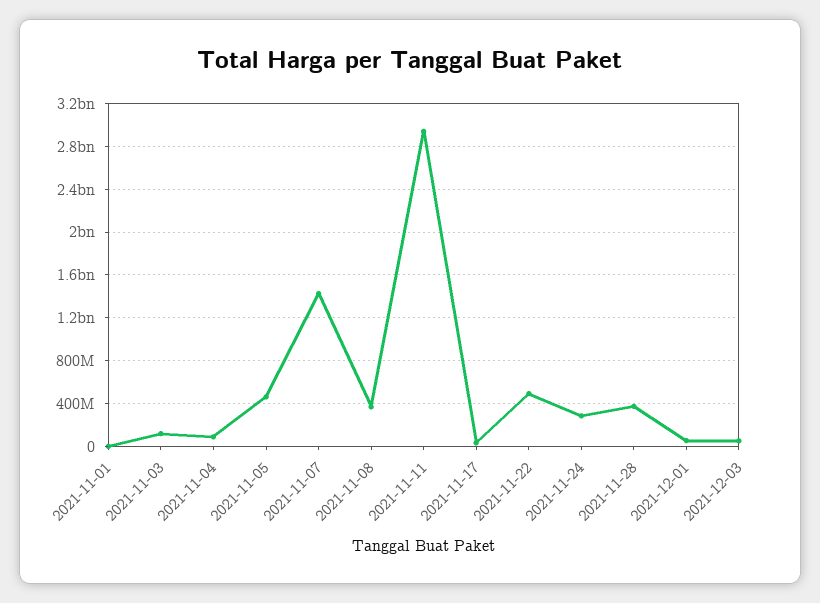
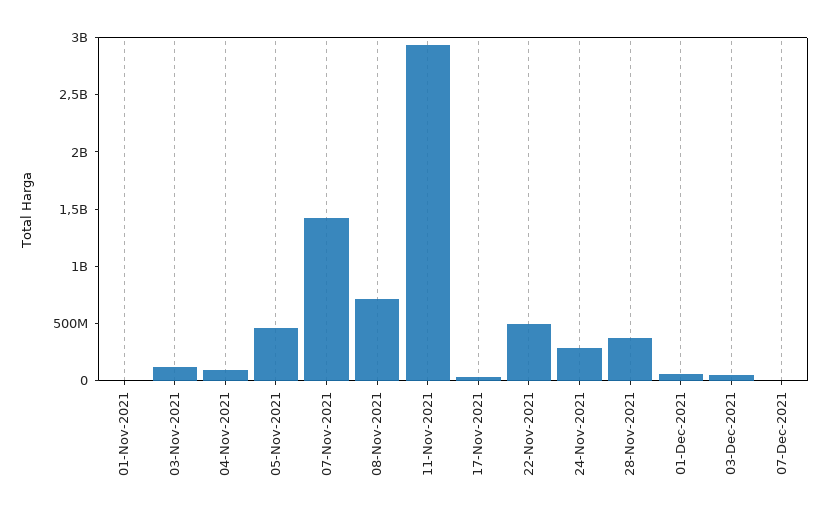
2021-11-08: 400000000 -> 700000000
07-Dec-2021: none -> 0

